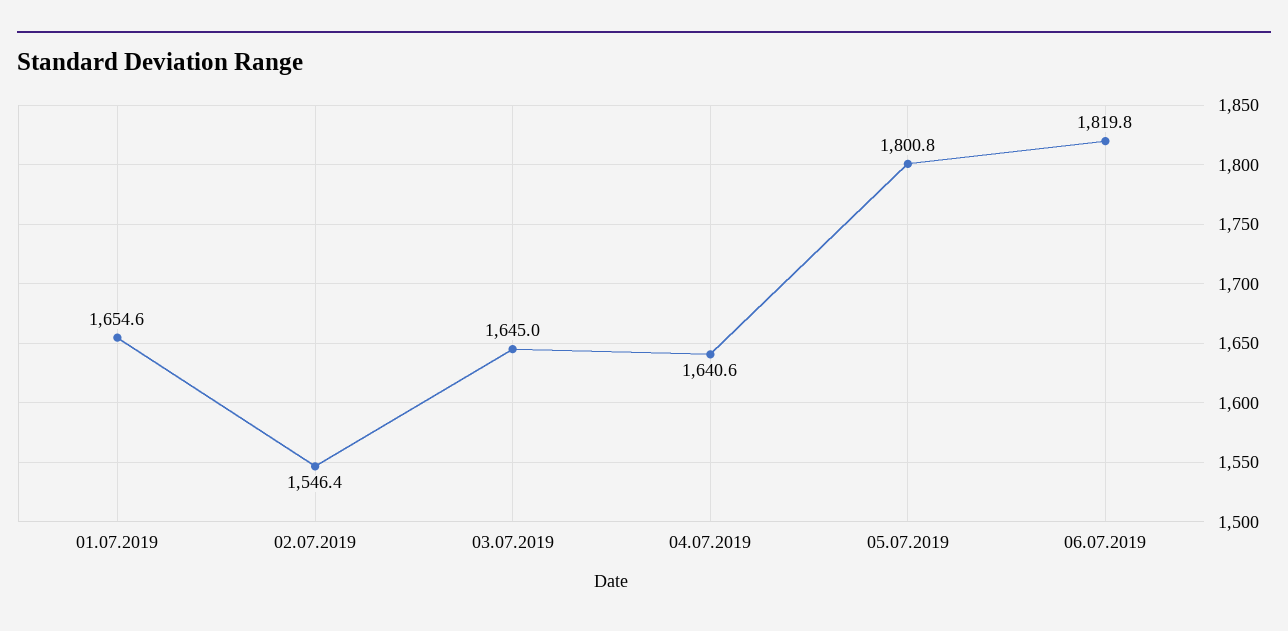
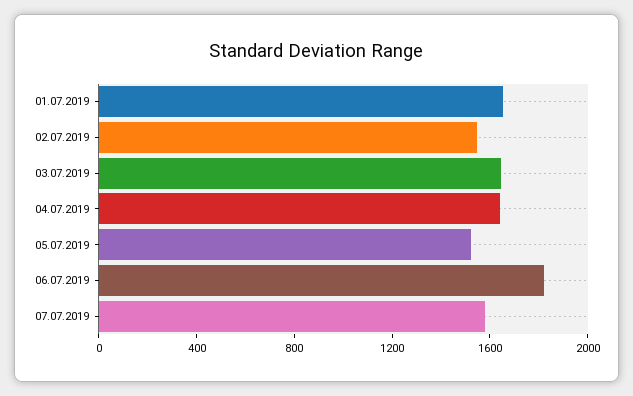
05.07.2019: 1800.8 -> 1500
07.07.2019: none -> 1600

